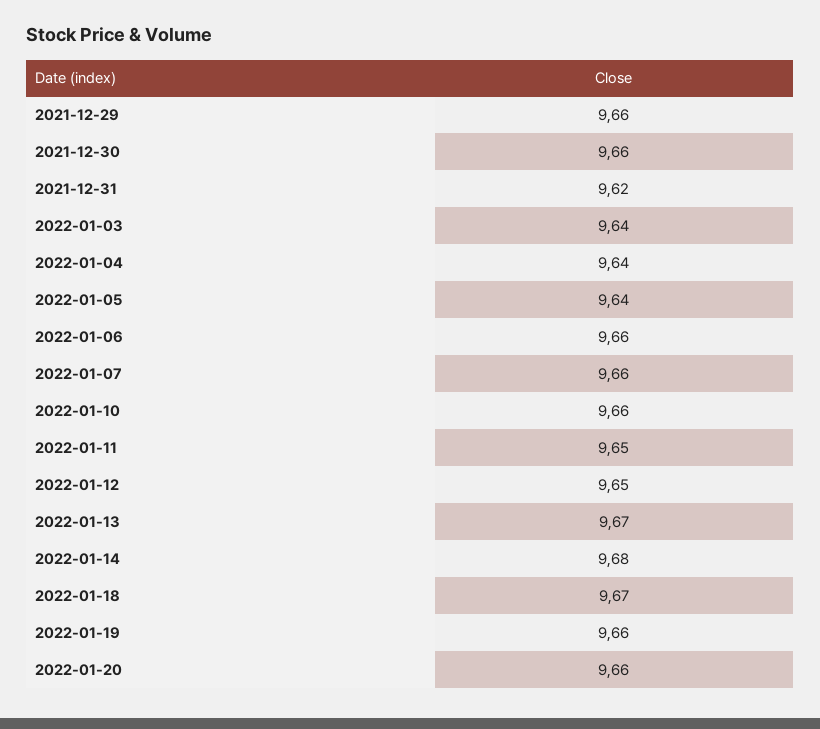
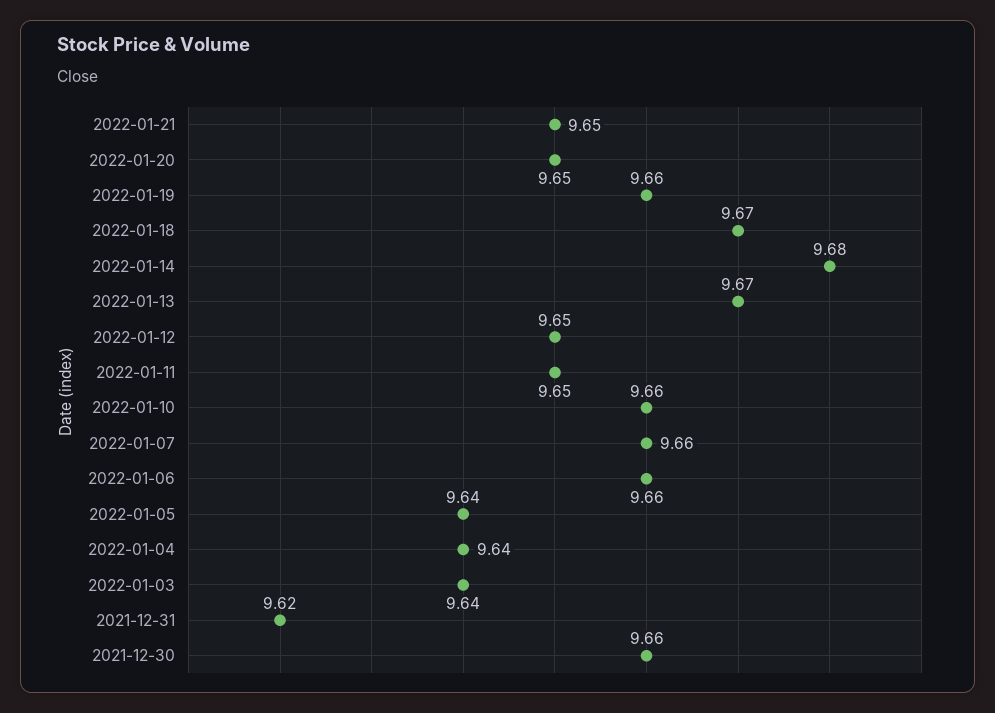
2021-12-29: 9.66 -> none
2022-01-20: 9.66 -> 9.65
2022-01-21: none -> 9.65

